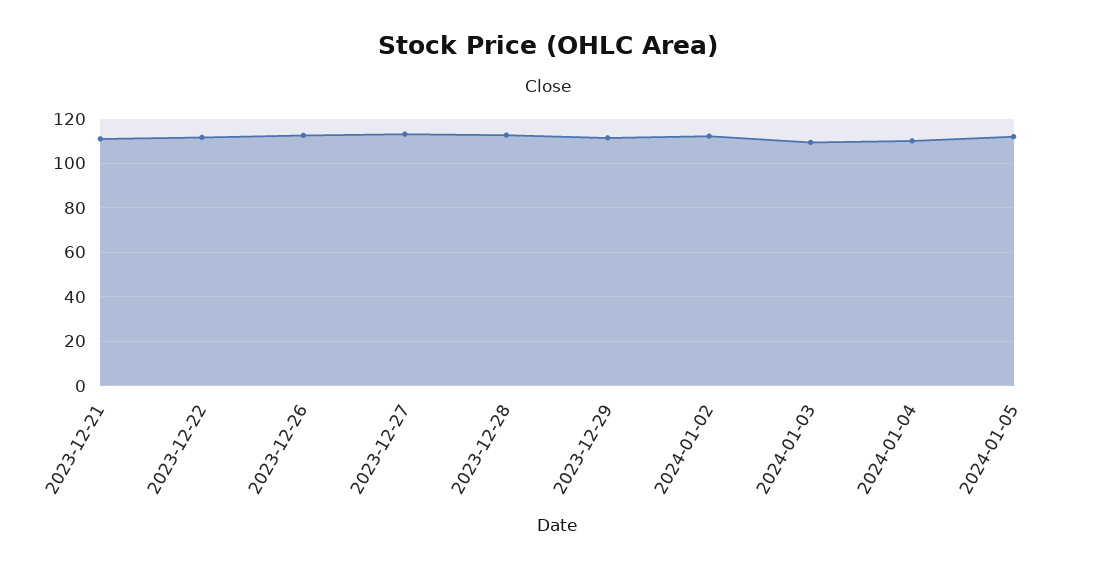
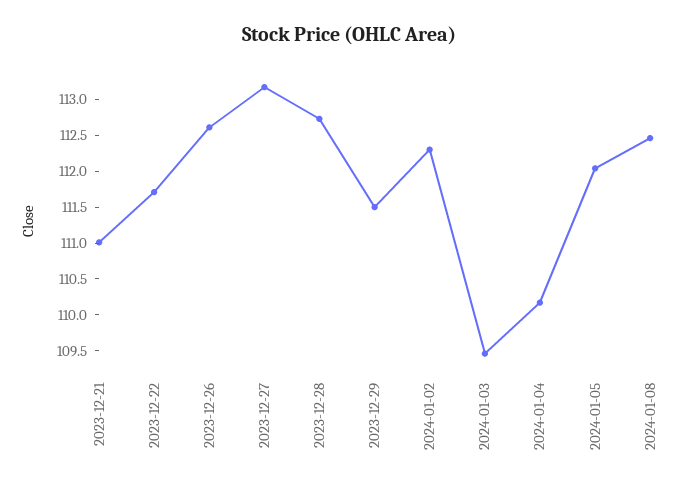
2024-01-08: none -> 112.5

